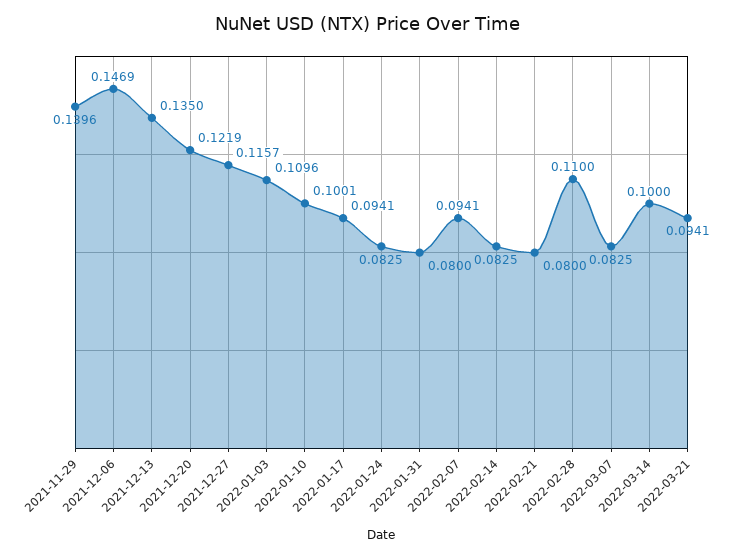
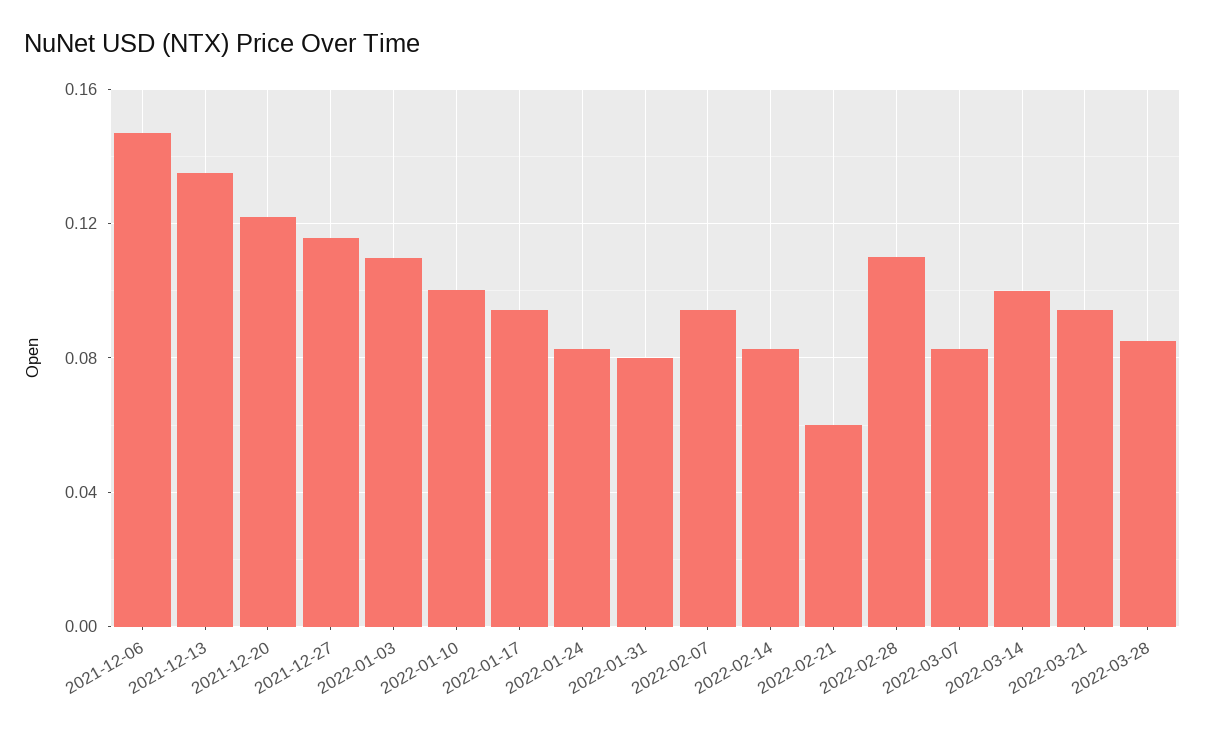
2021-11-29: 0.1396 -> none
2022-02-21: 0.08 -> 0.06
2022-03-28: none -> 0.085

